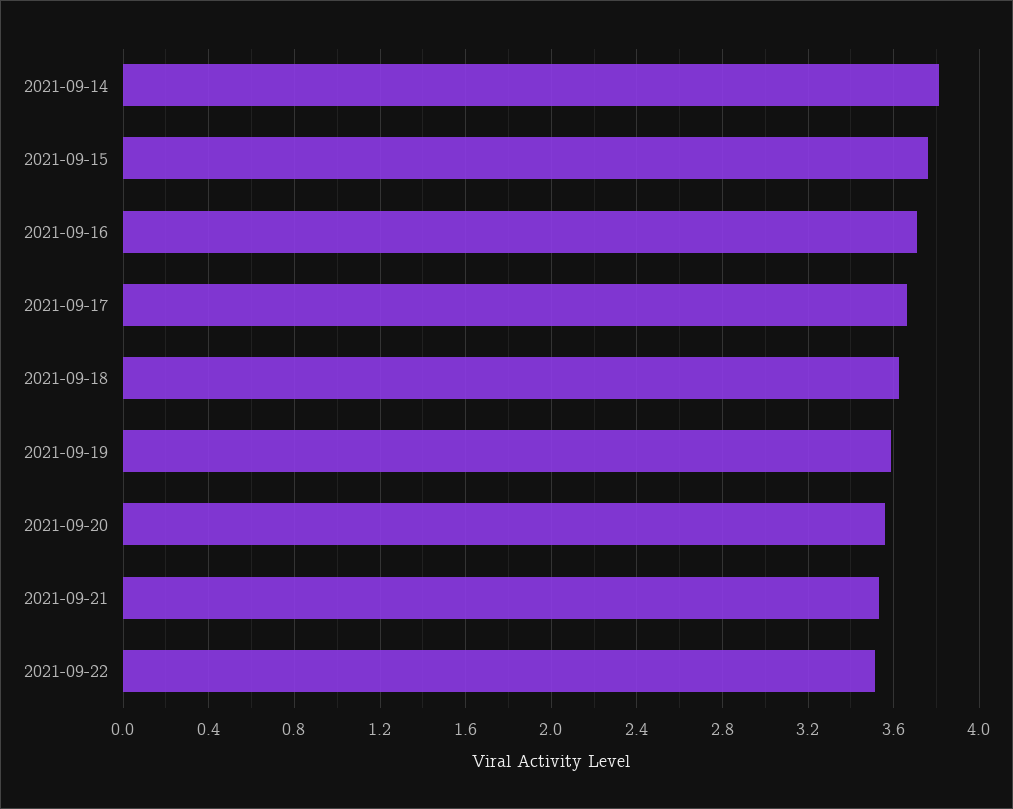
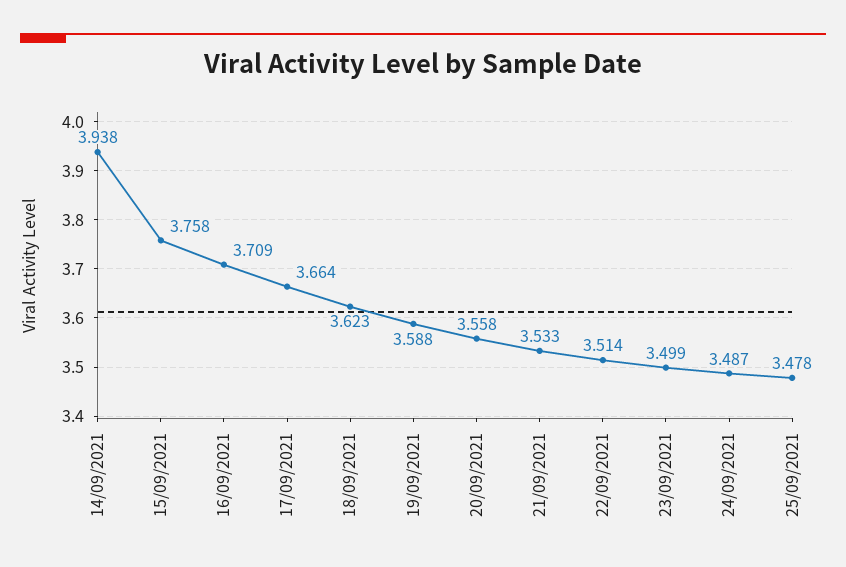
2021-09-14: 3.8 -> 3.938
23/09/2021: none -> 3.499
24/09/2021: none -> 3.487
25/09/2021: none -> 3.478

